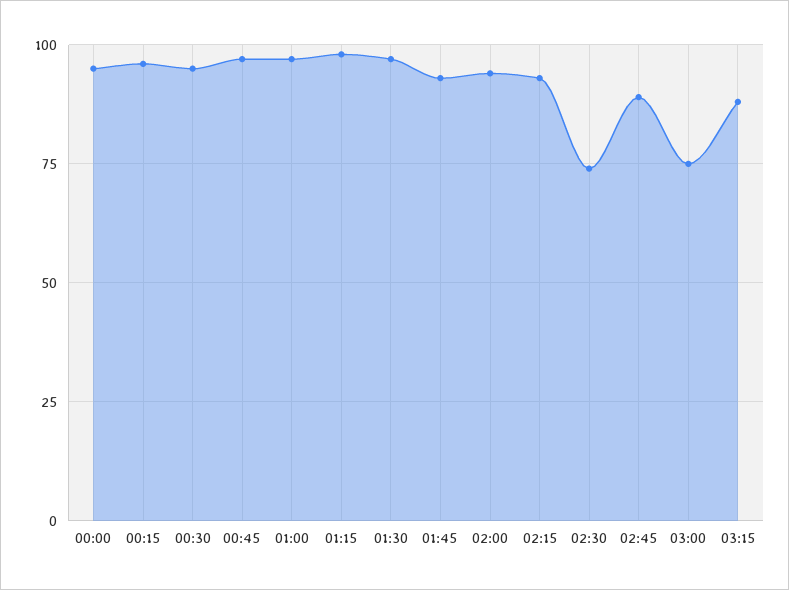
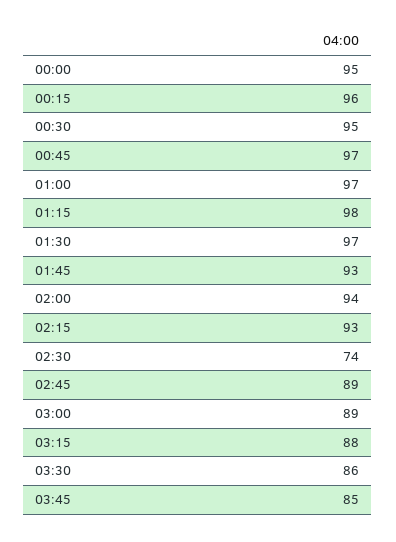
03:00: 75 -> 89
03:30: none -> 86
03:45: none -> 85

